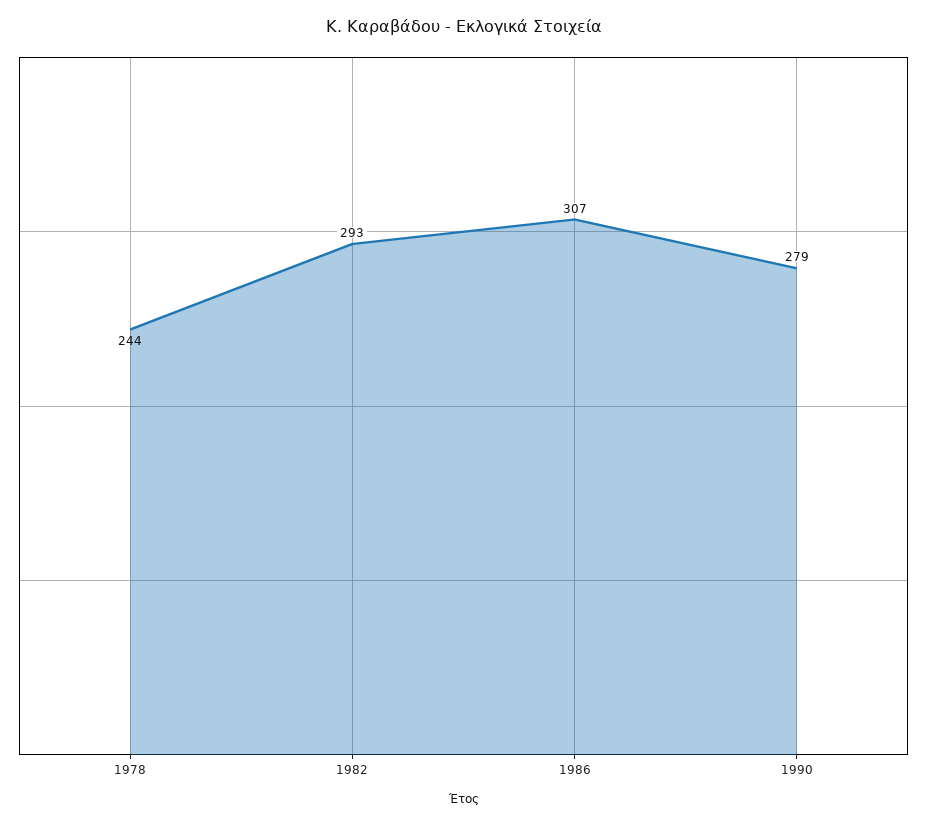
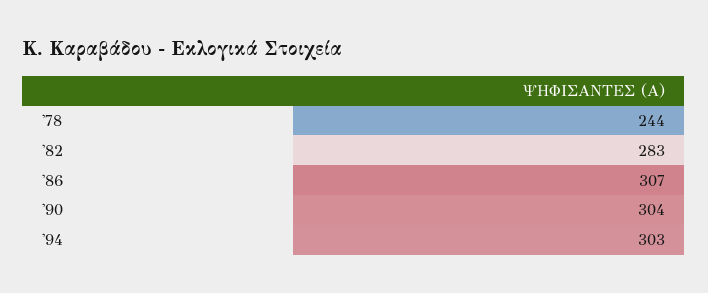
1982: 293 -> 283
1990: 279 -> 304
'94: none -> 303

